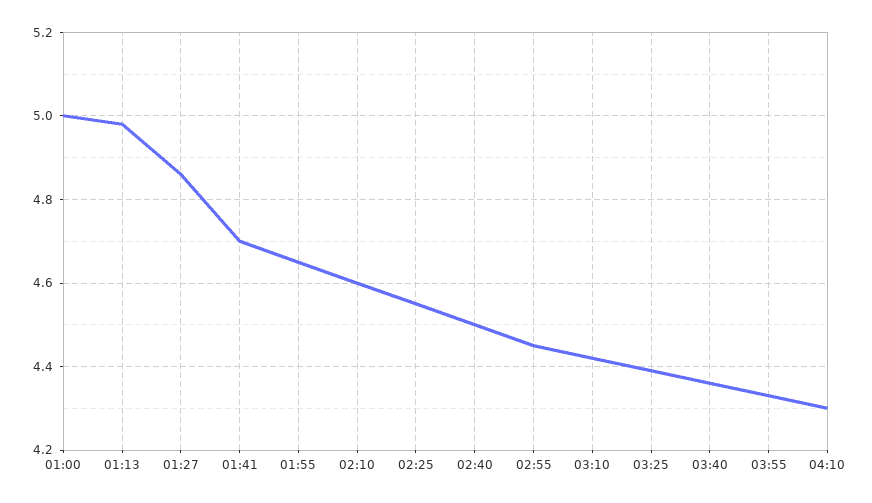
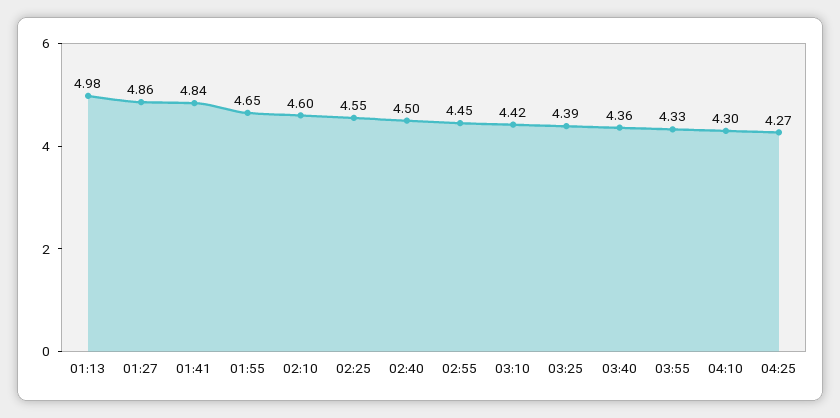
01:00: 5 -> none
01:41: 4.7 -> 4.84
04:25: none -> 4.27

